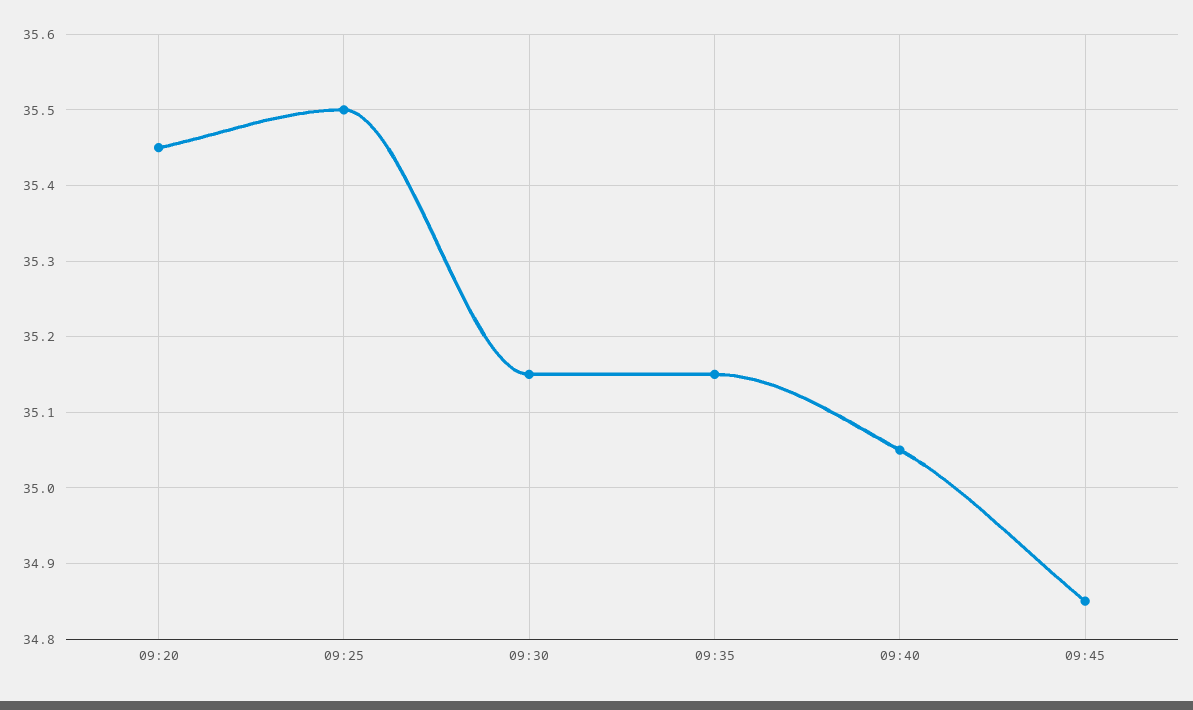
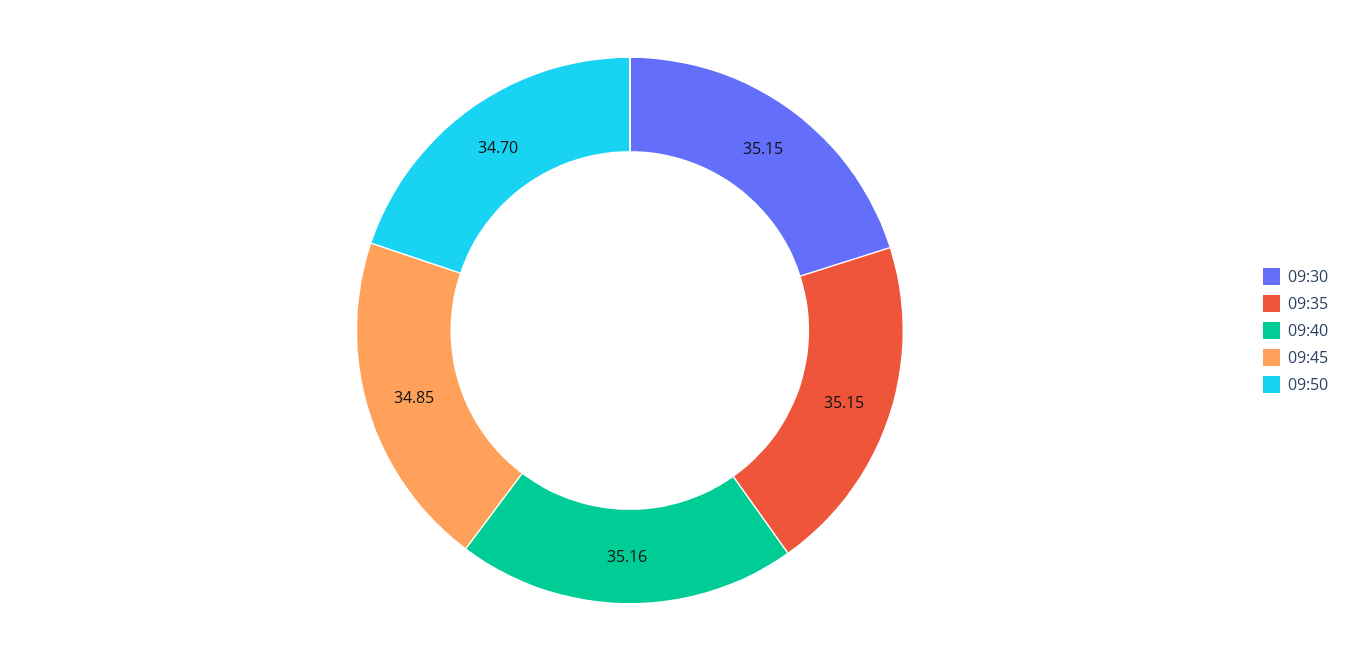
09:20: 35.45 -> none
09:25: 35.5 -> none
09:40: 35.05 -> 35.16
09:50: none -> 34.7

